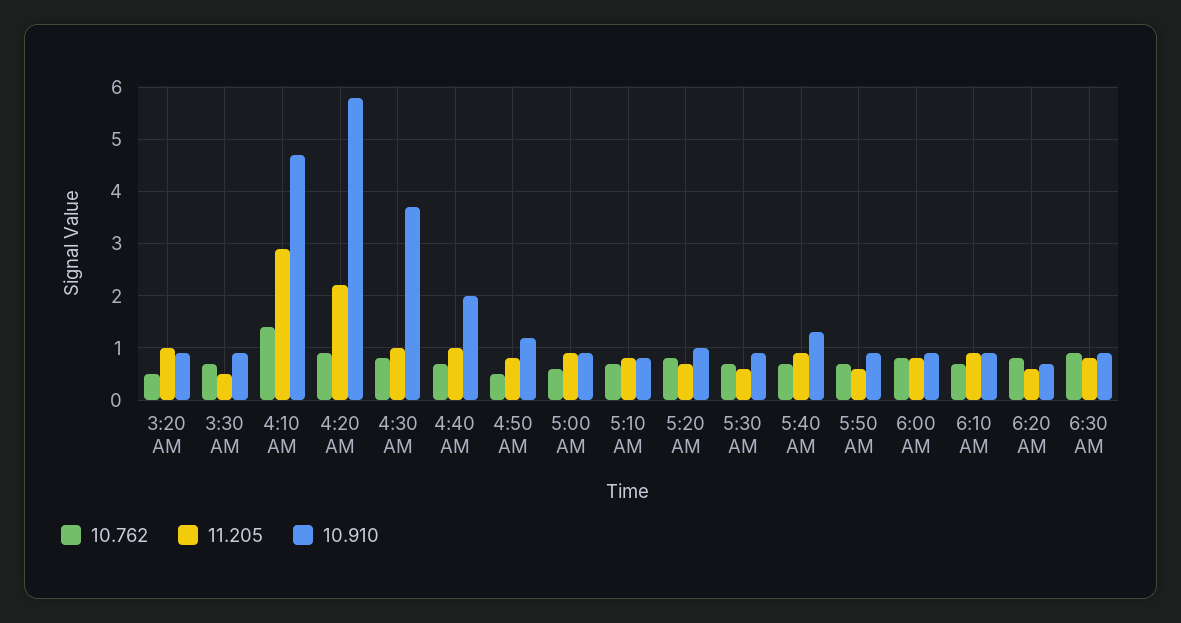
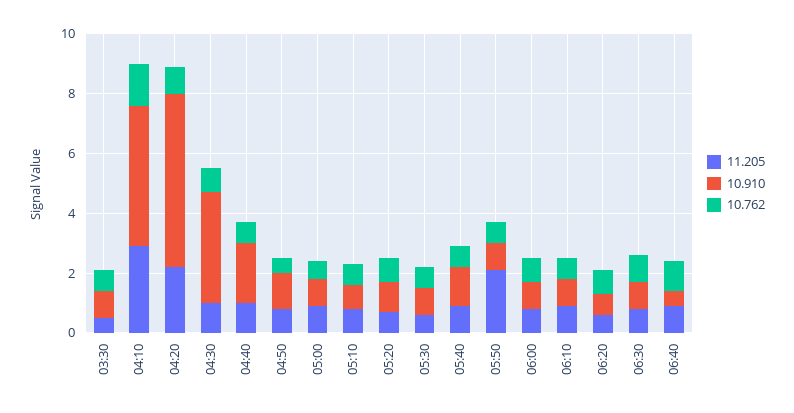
10.762, 3:20 AM: 0.5 -> none
11.205, 3:20 AM: 1 -> none
10.910, 3:20 AM: 1 -> none
11.205, 5:50 AM: 0.5 -> 2
11.205, 06:40: none -> 1
10.910, 06:40: none -> 0.5
10.762, 06:40: none -> 1

